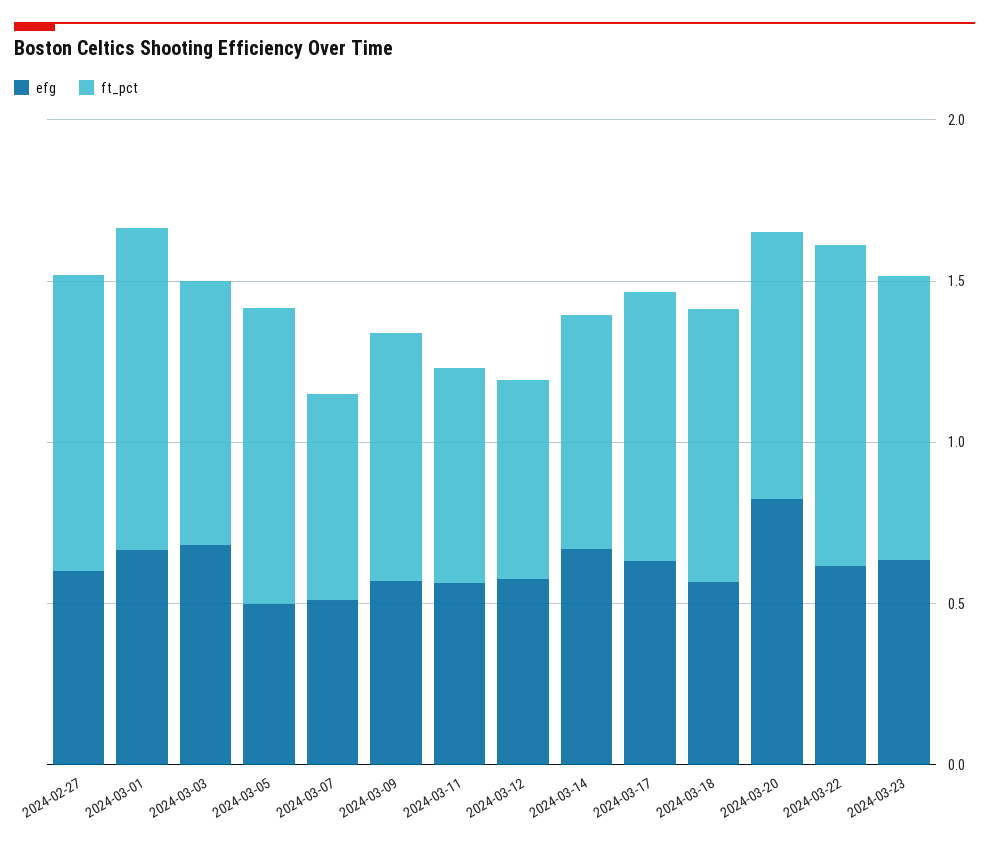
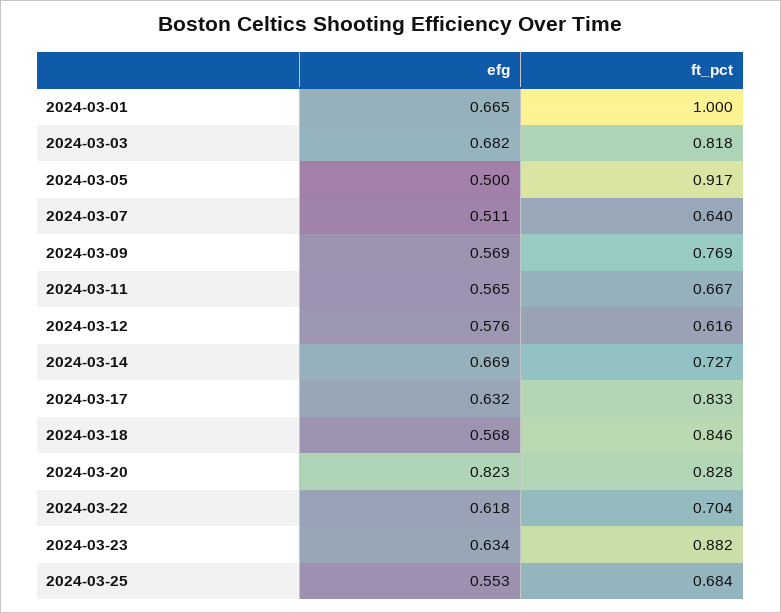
efg, 2024-02-27: 0.6 -> none
ft_pct, 2024-02-27: 0.9 -> none
ft_pct, 2024-03-22: 1 -> 0.704
efg, 2024-03-25: none -> 0.553
ft_pct, 2024-03-25: none -> 0.684

